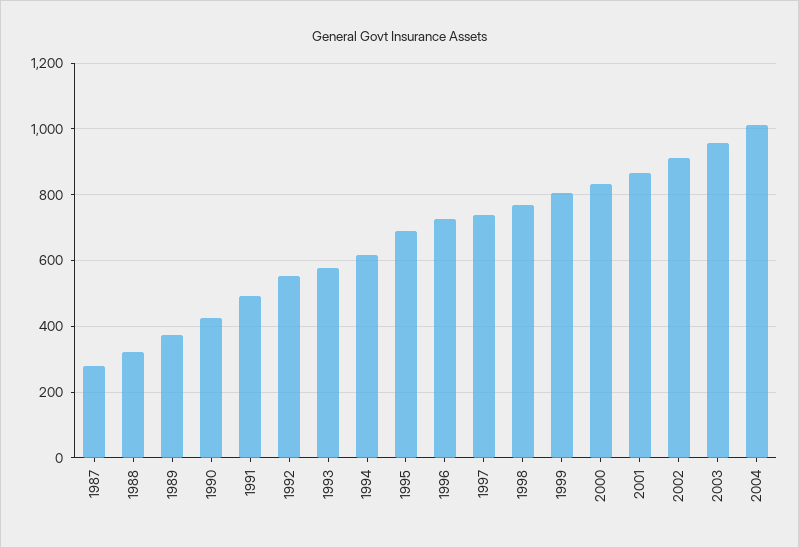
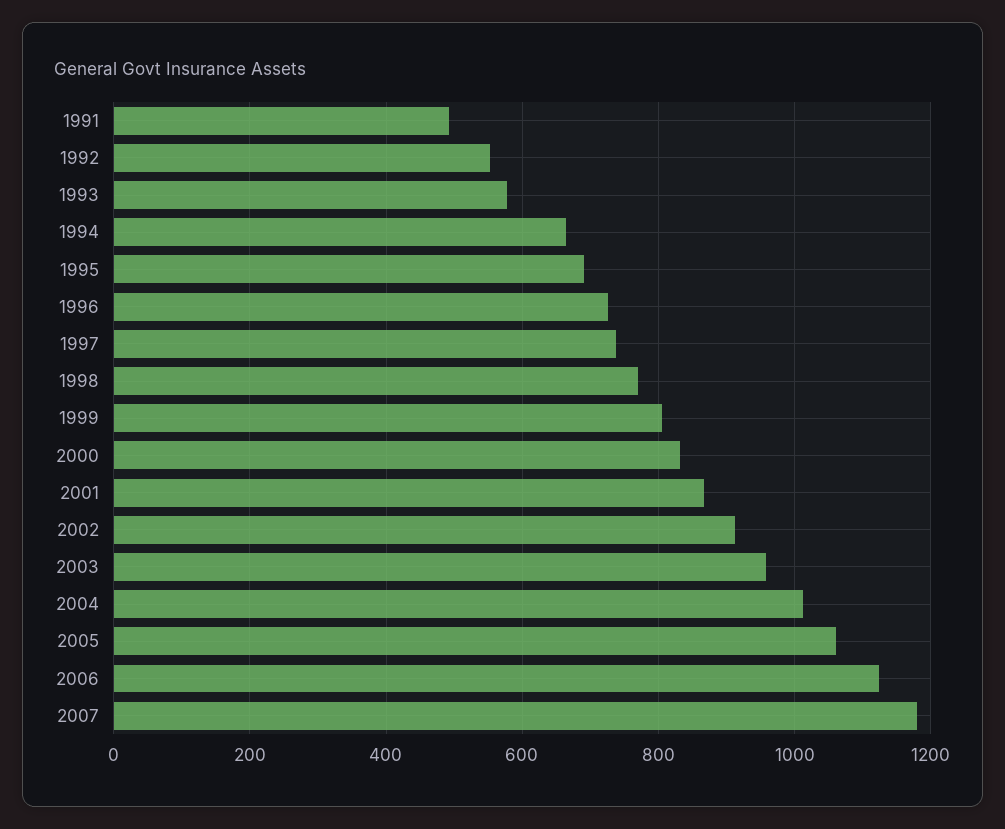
1987: 280 -> none
1988: 320 -> none
1989: 380 -> none
1990: 420 -> none
1994: 620 -> 660
2005: none -> 1060
2006: none -> 1120
2007: none -> 1180

